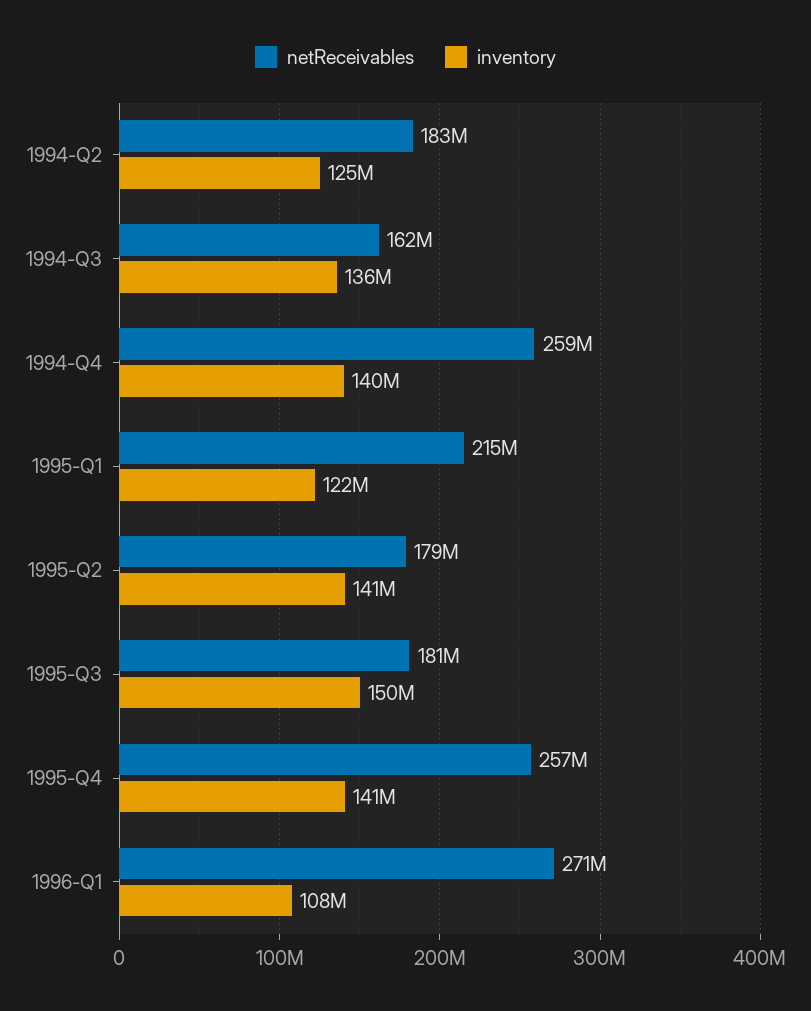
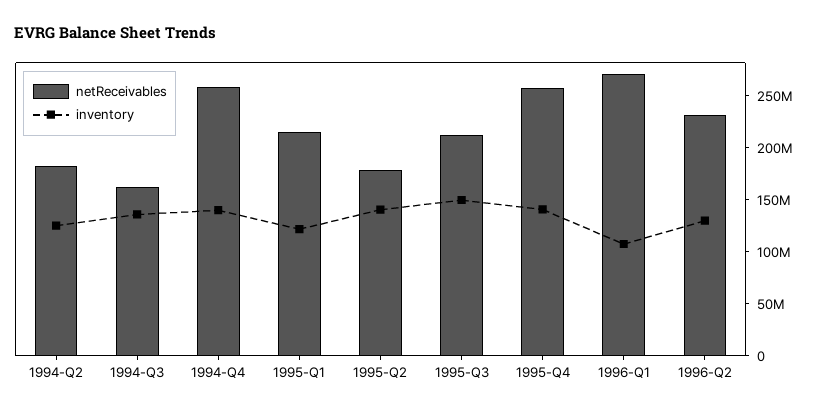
netReceivables, 1995-Q3: 181000000 -> 210000000
netReceivables, 1996-Q2: none -> 230000000
inventory, 1996-Q2: none -> 130000000

